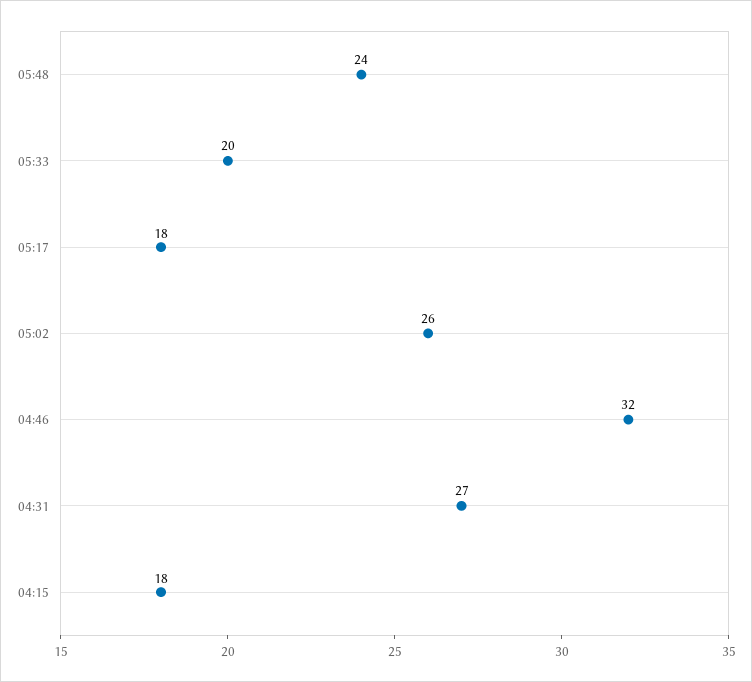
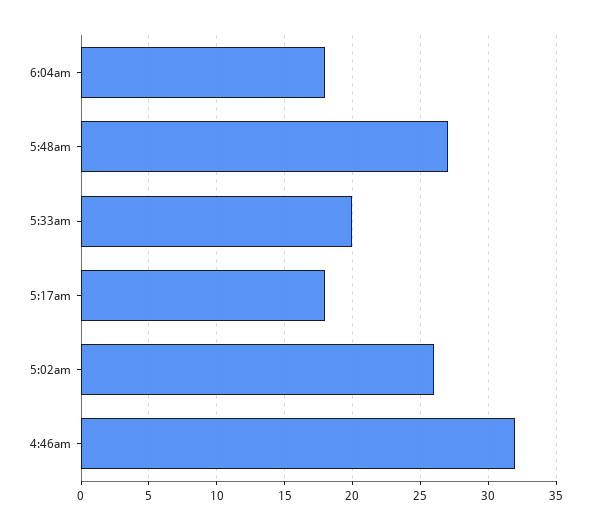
05:48: 24 -> 27
04:31: 27 -> none
04:15: 18 -> none
6:04am: none -> 18

